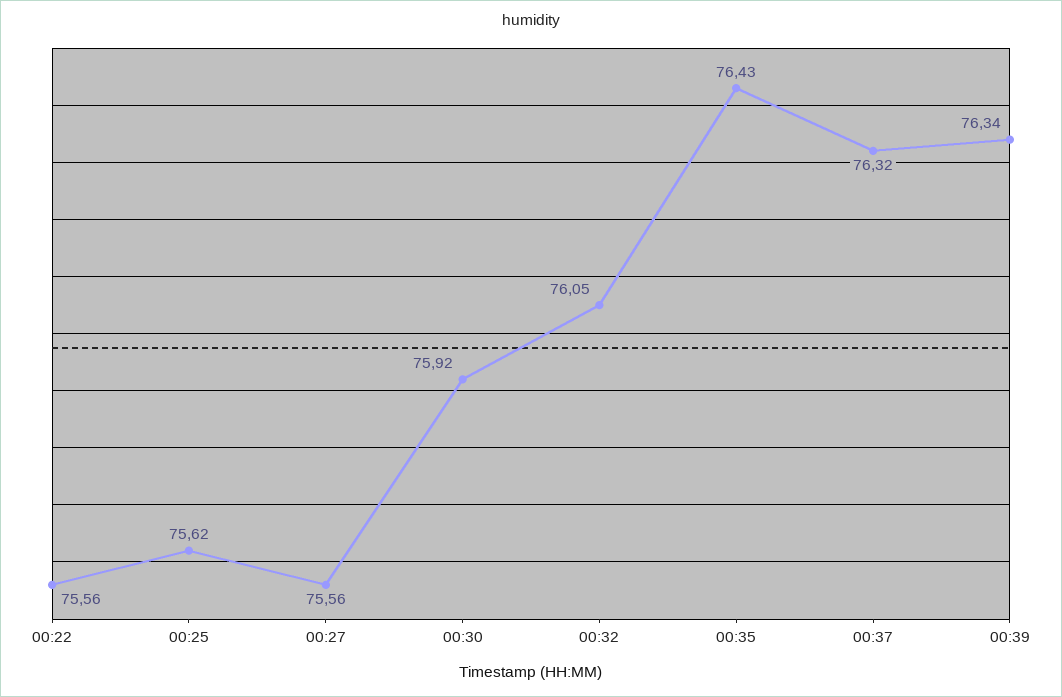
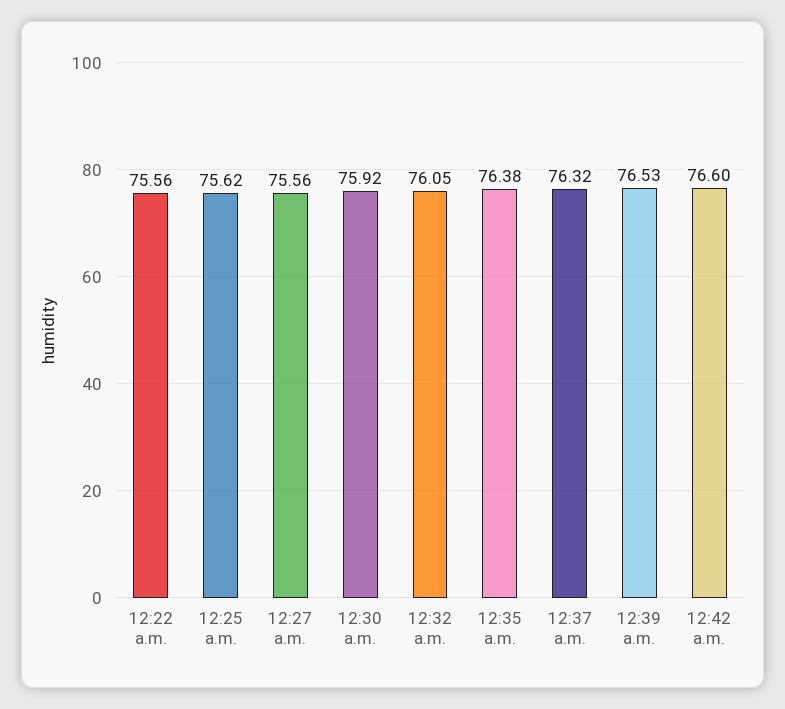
00:35: 76.43 -> 76.38
00:39: 76.34 -> 76.53
12:42 a.m.: none -> 76.6

